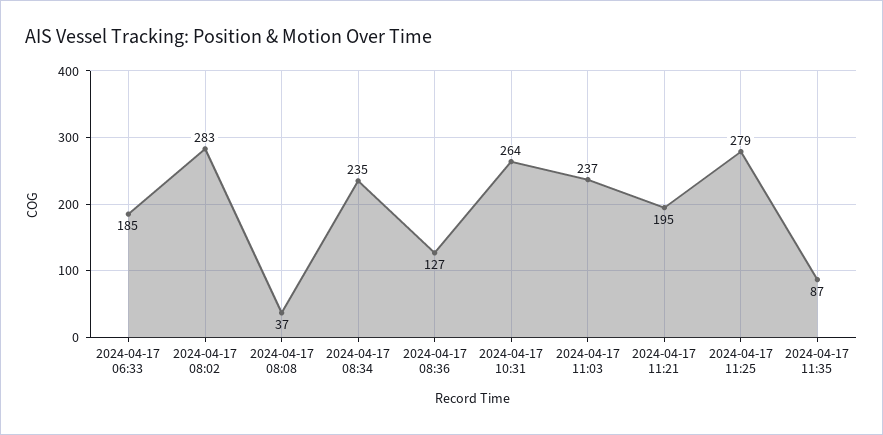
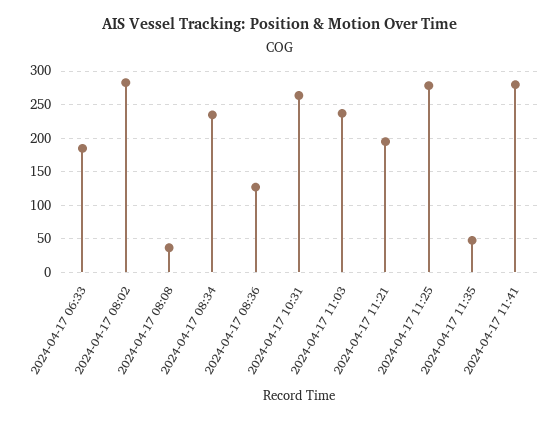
2024-04-17 11:35: 87 -> 50
2024-04-17 11:41: none -> 280

